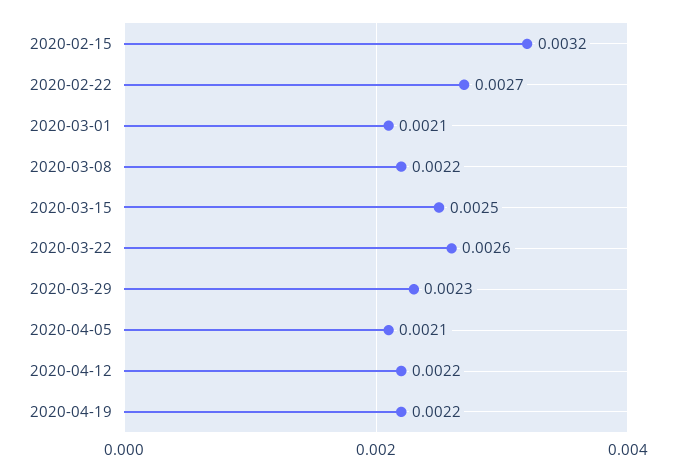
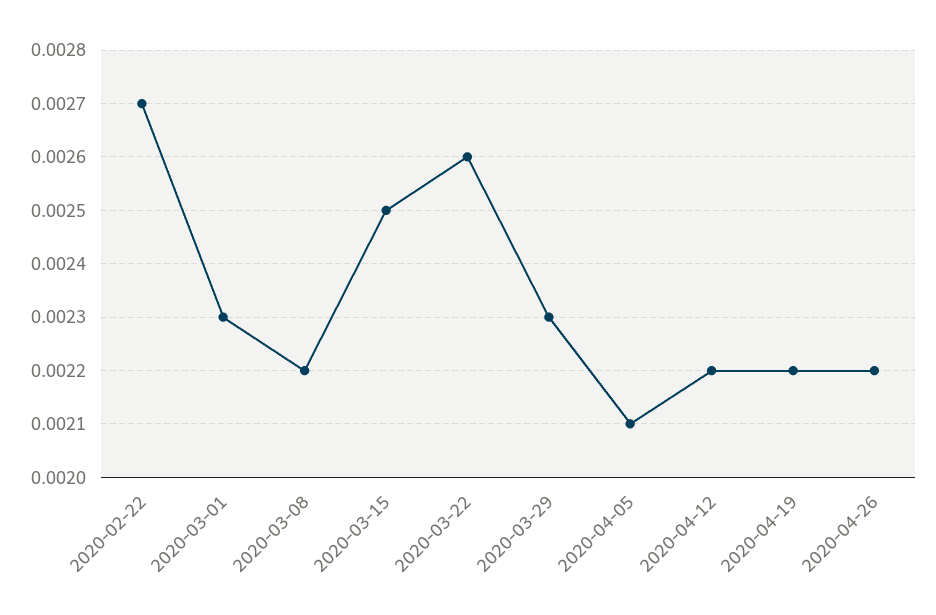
2020-02-15: 0.0032 -> none
2020-03-01: 0.0021 -> 0.0023
2020-04-26: none -> 0.0022

